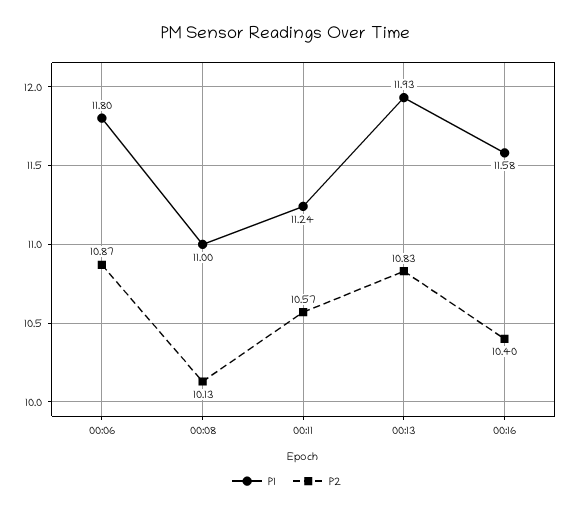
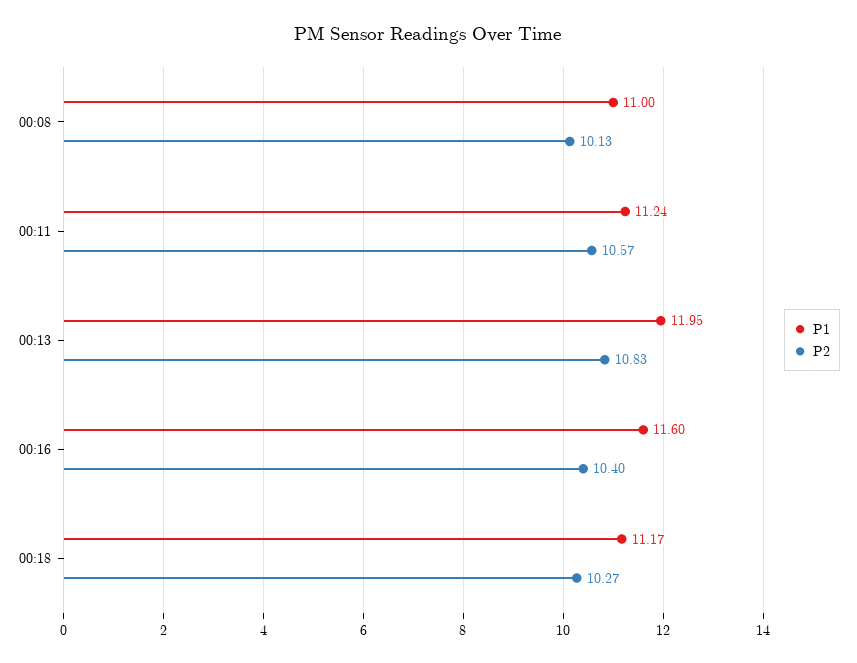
P1, 00:06: 11.8 -> none
P2, 00:06: 10.87 -> none
P1, 00:13: 11.93 -> 11.95
P1, 00:16: 11.58 -> 11.6
P1, 00:18: none -> 11.17
P2, 00:18: none -> 10.27

